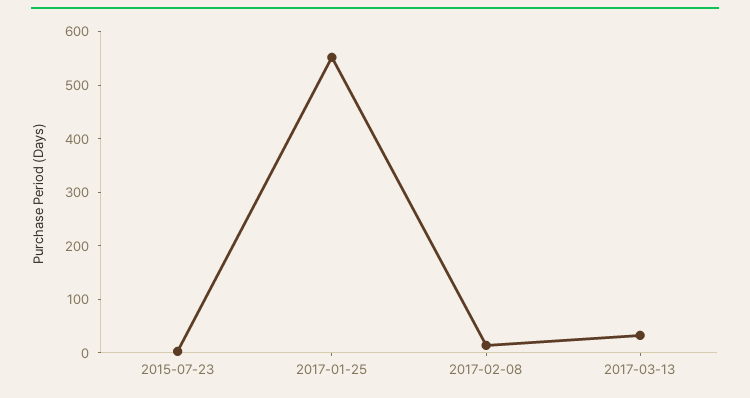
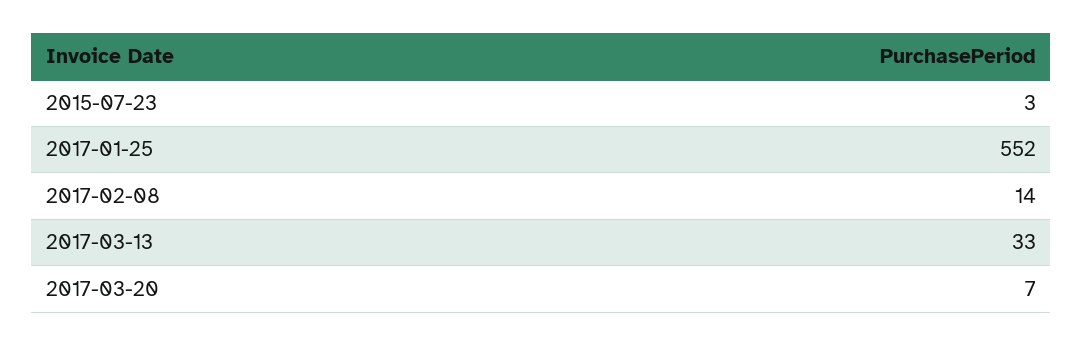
2017-03-20: none -> 7

